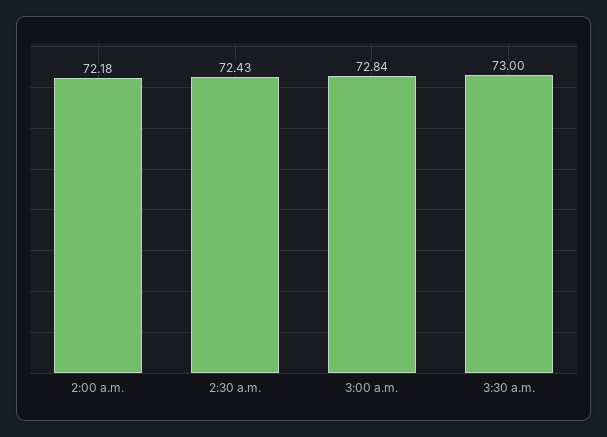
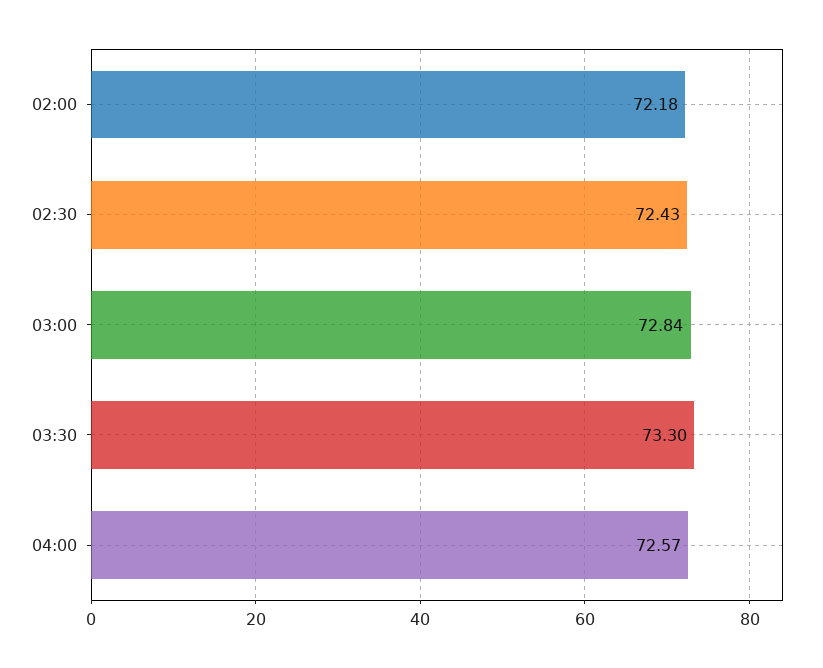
3:30 a.m.: 73 -> 73.3
04:00: none -> 72.57

